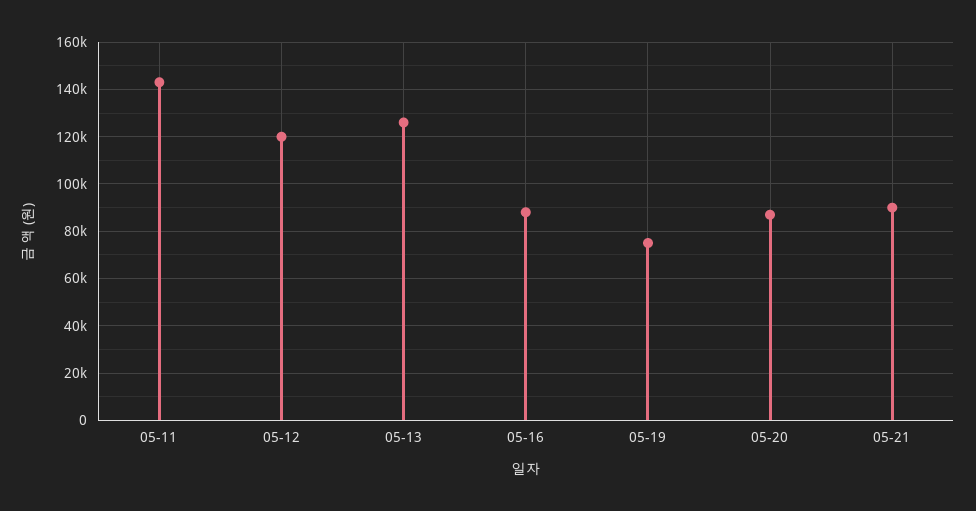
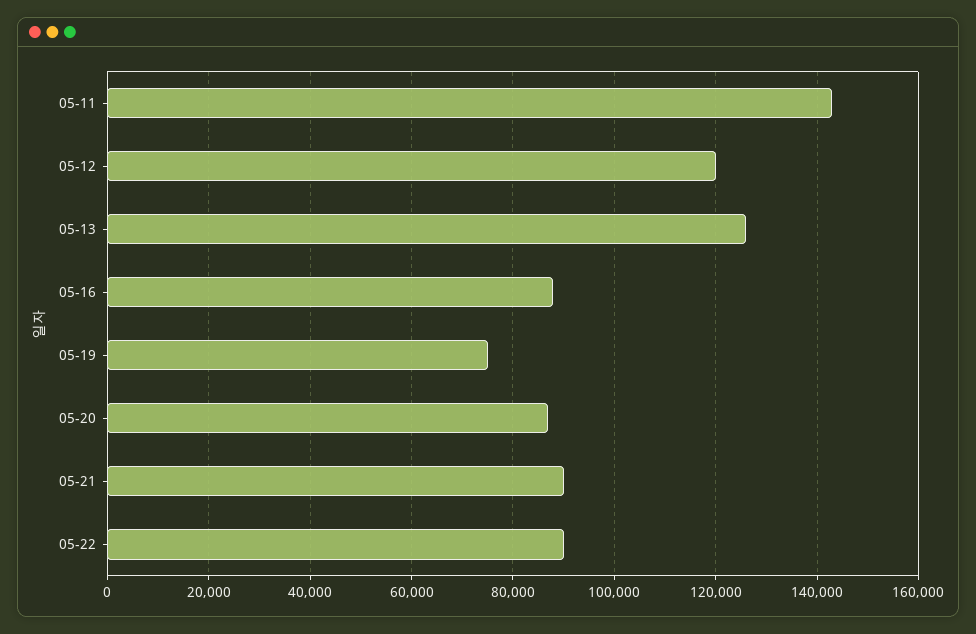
05-22: none -> 90000

